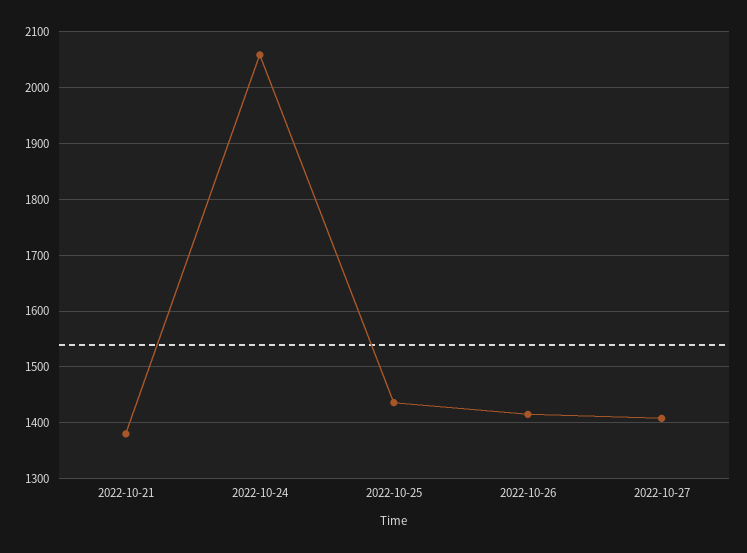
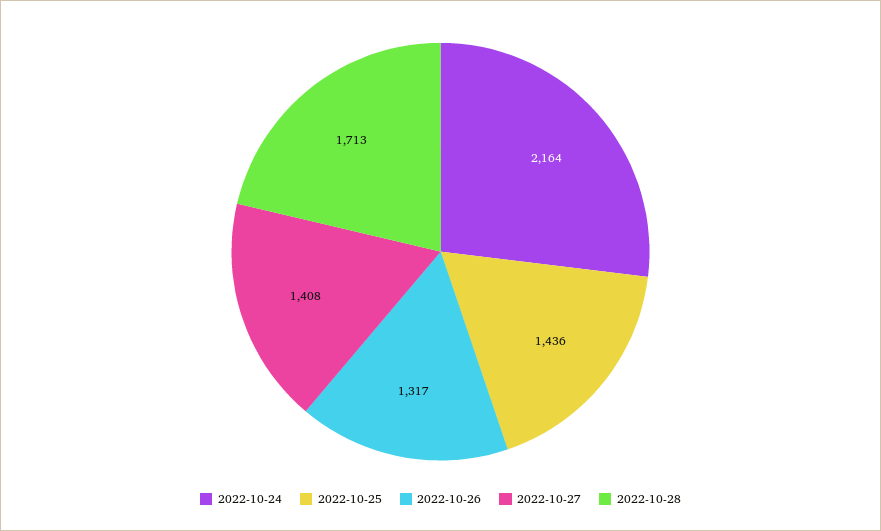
2022-10-21: 1380 -> none
2022-10-24: 2060 -> 2164
2022-10-26: 1420 -> 1317
2022-10-28: none -> 1713

